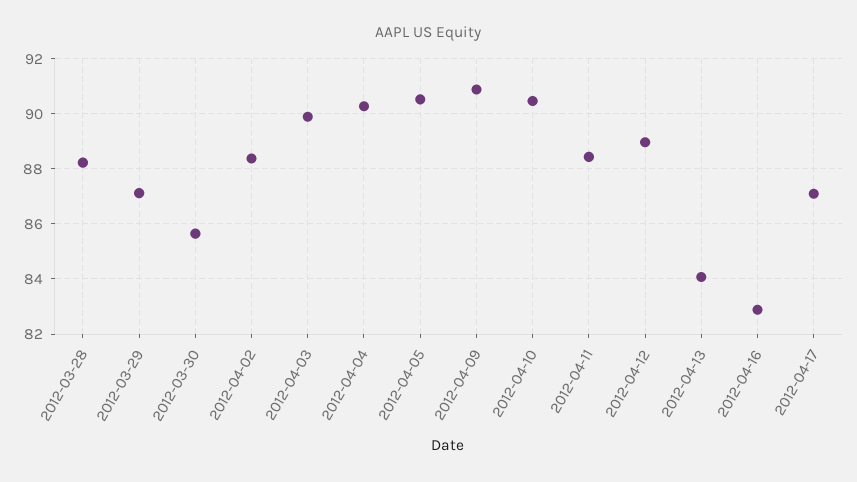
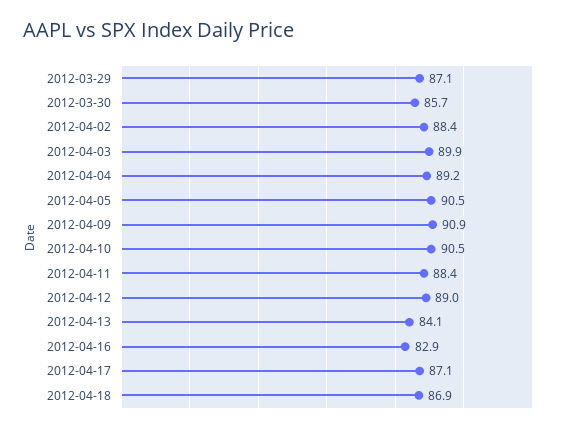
2012-03-28: 88.25 -> none
2012-04-04: 90.25 -> 89.2
2012-04-18: none -> 86.9

